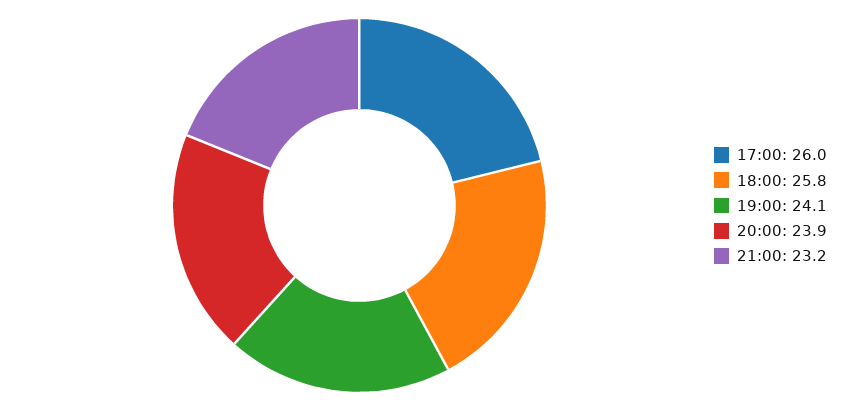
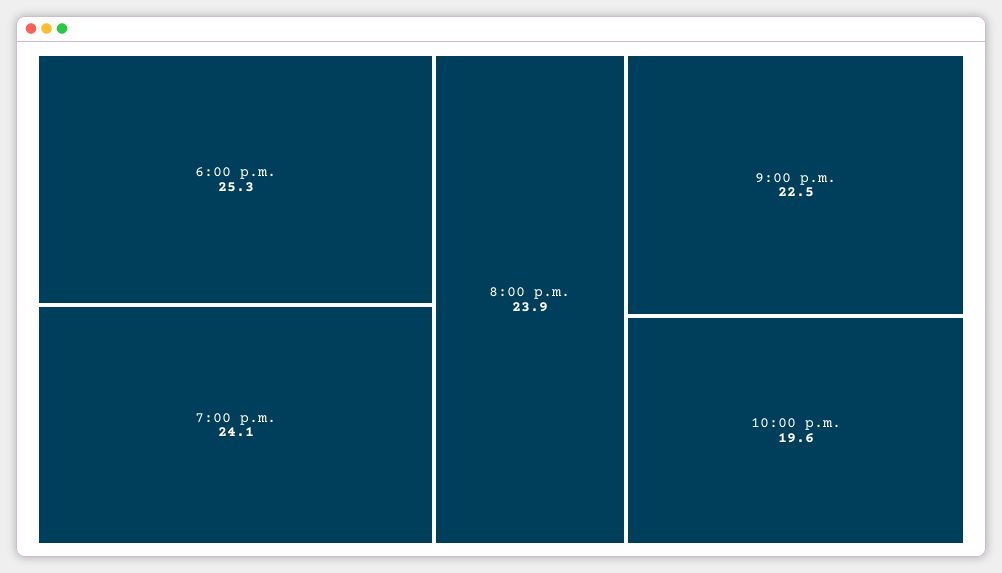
17:00: 26 -> none
18:00: 25.8 -> 25.3
21:00: 23.2 -> 22.5
10:00 p.m.: none -> 19.6

